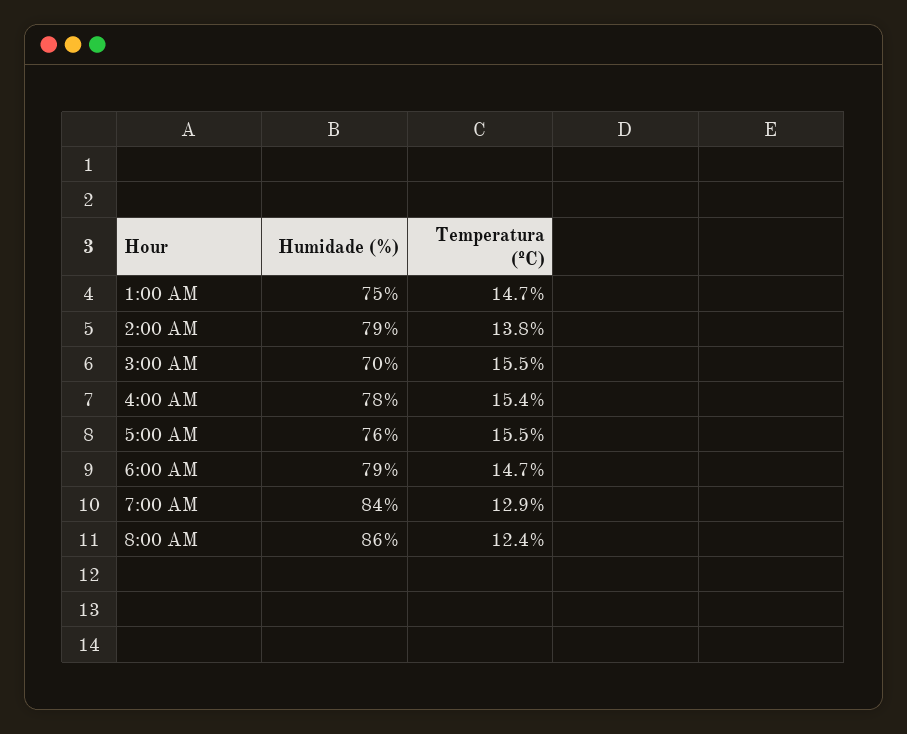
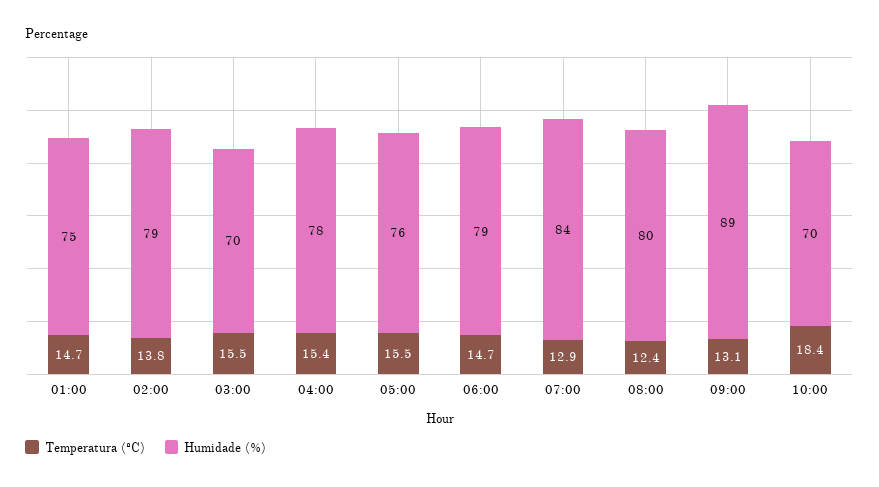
Humidade (%), 8:00 AM: 86 -> 80
Temperatura (ºC), 09:00: none -> 13.1
Humidade (%), 09:00: none -> 89
Temperatura (ºC), 10:00: none -> 18.4
Humidade (%), 10:00: none -> 70

